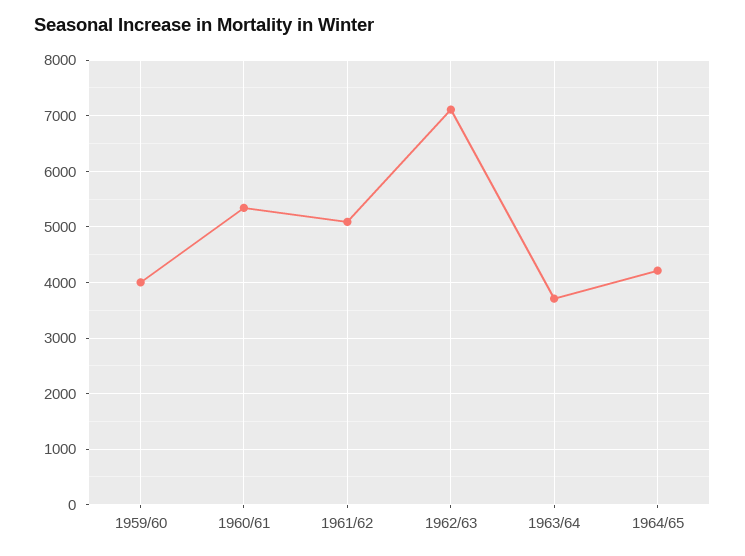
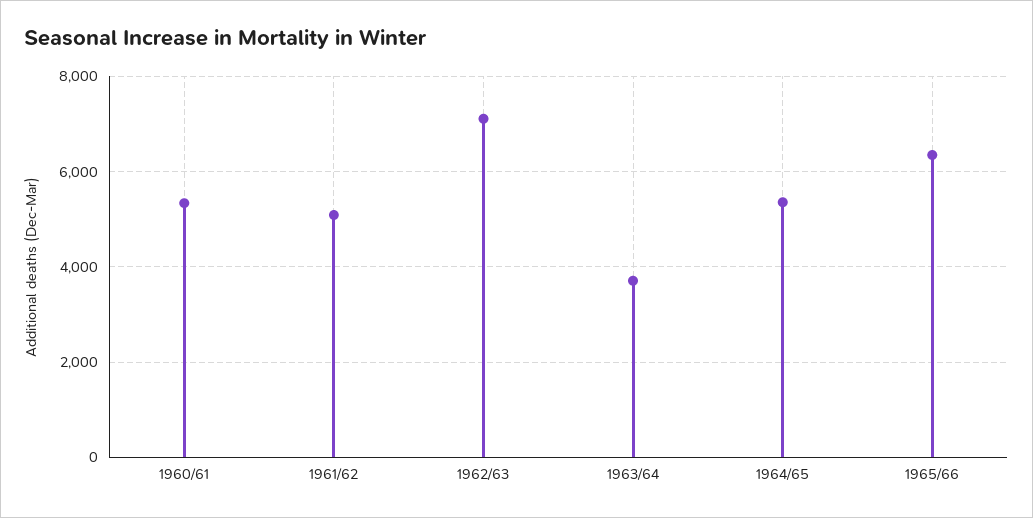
1959/60: 4000 -> none
1964/65: 4200 -> 5400
1965/66: none -> 6400

